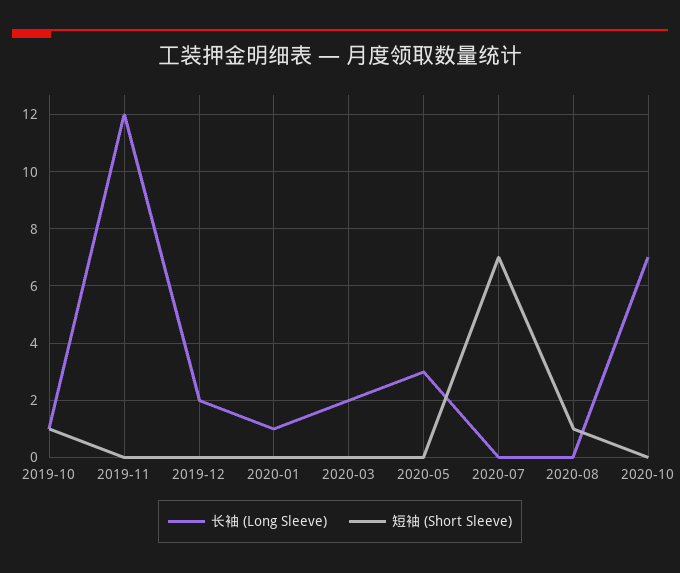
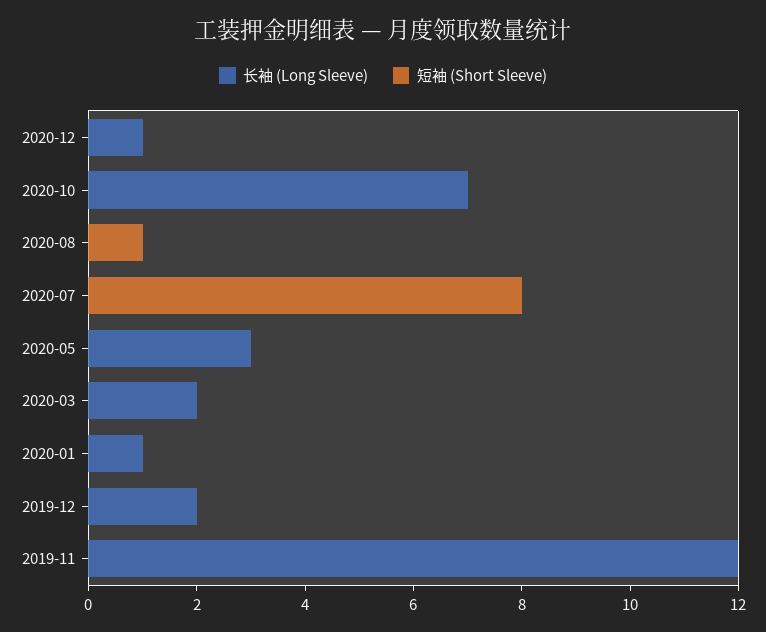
长袖 (Long Sleeve), 2019-10: 1 -> none
短袖 (Short Sleeve), 2019-10: 1 -> none
短袖 (Short Sleeve), 2020-07: 7 -> 8
长袖 (Long Sleeve), 2020-12: none -> 1
短袖 (Short Sleeve), 2020-12: none -> 0

